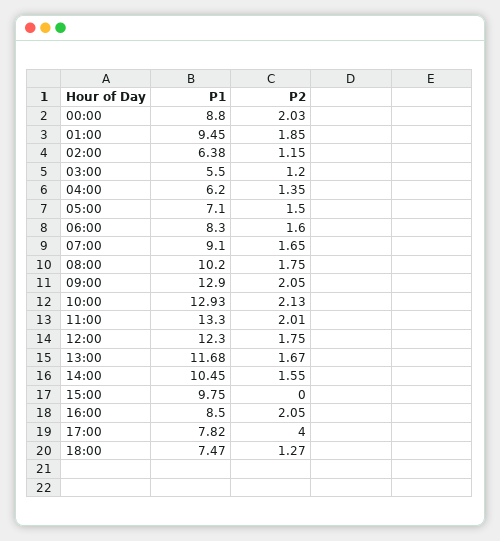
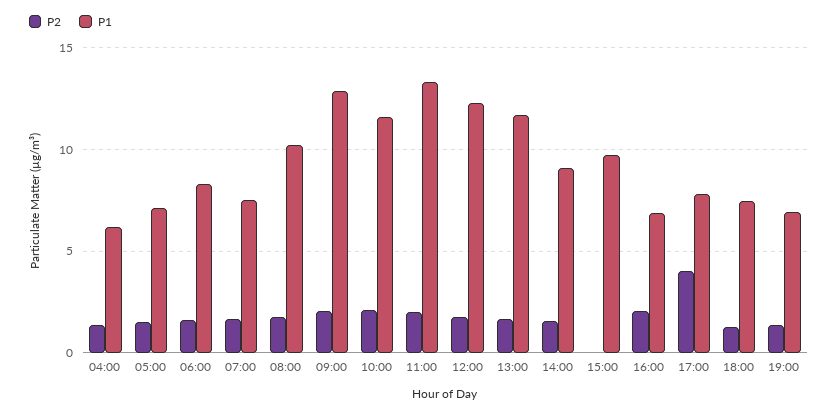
P1, 00:00: 8.8 -> none
P2, 00:00: 2.03 -> none
P1, 01:00: 9.45 -> none
P2, 01:00: 1.85 -> none
P1, 02:00: 6.38 -> none
P2, 02:00: 1.15 -> none
P1, 03:00: 5.5 -> none
P2, 03:00: 1.2 -> none
P1, 07:00: 9.1 -> 7.5
P1, 10:00: 12.93 -> 11.5
P1, 14:00: 10.45 -> 9
P1, 16:00: 8.5 -> 7
P2, 19:00: none -> 1.5
P1, 19:00: none -> 7

